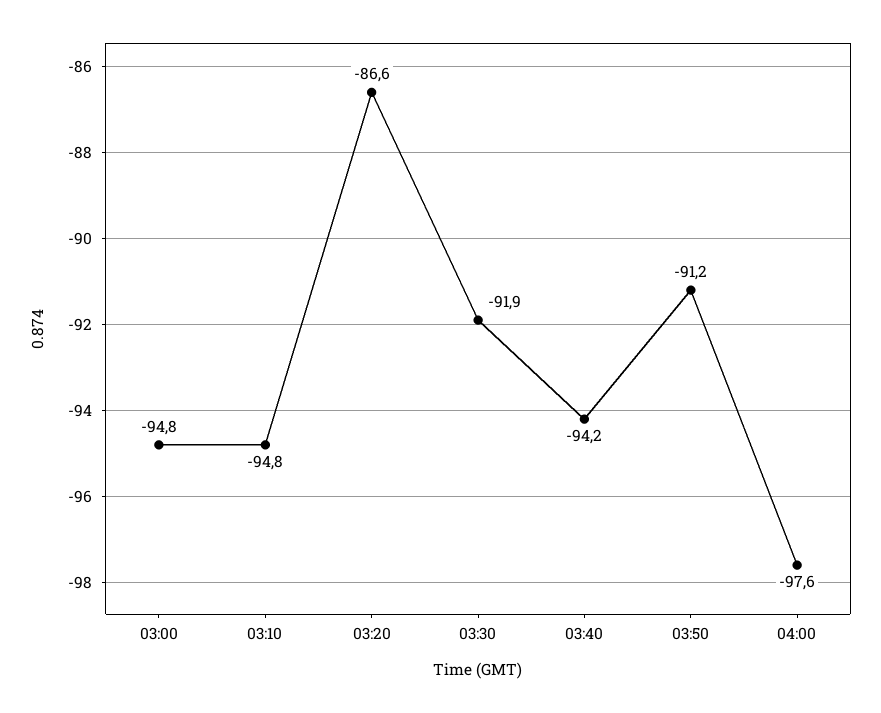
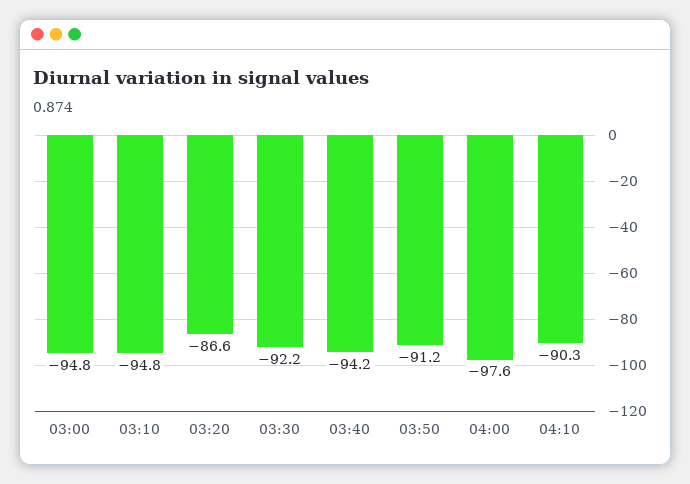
03:30: -91.9 -> -92.2
04:10: none -> -90.3

